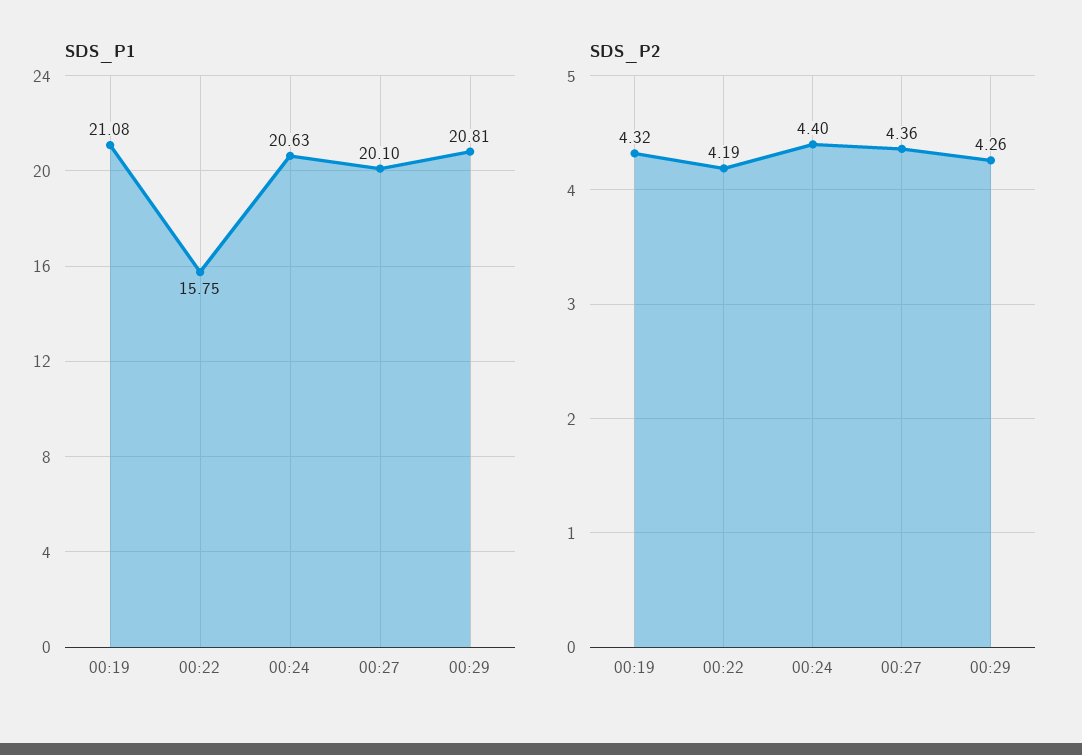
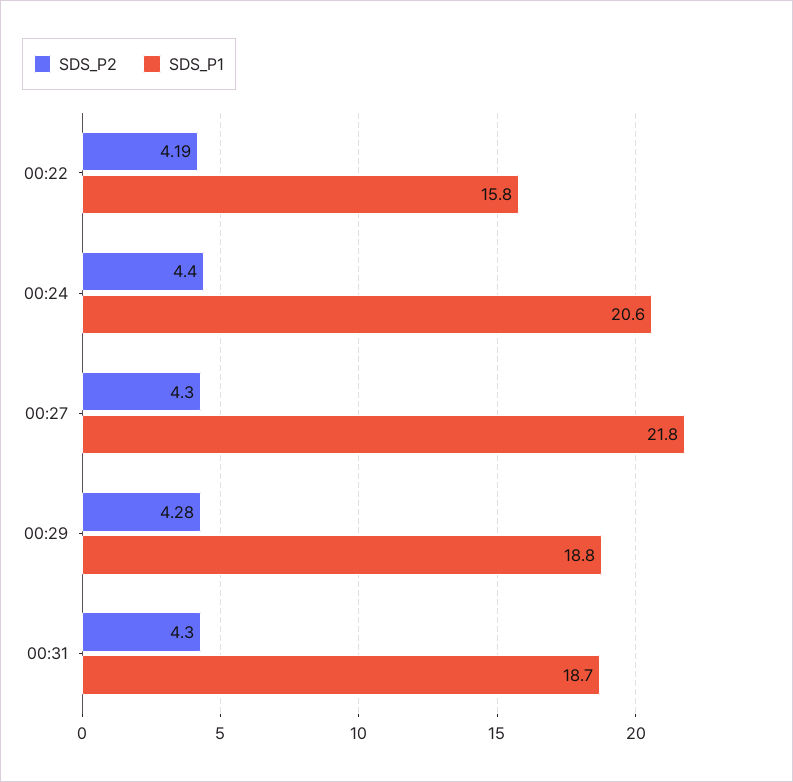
SDS_P1, 00:19: 21.08 -> none
SDS_P1, 00:27: 20.1 -> 21.8
SDS_P1, 00:29: 20.81 -> 18.8
SDS_P2, 00:19: 4.32 -> none
SDS_P2, 00:27: 4.36 -> 4.3
SDS_P2, 00:29: 4.26 -> 4.28
SDS_P2, 00:31: none -> 4.3
SDS_P1, 00:31: none -> 18.7

